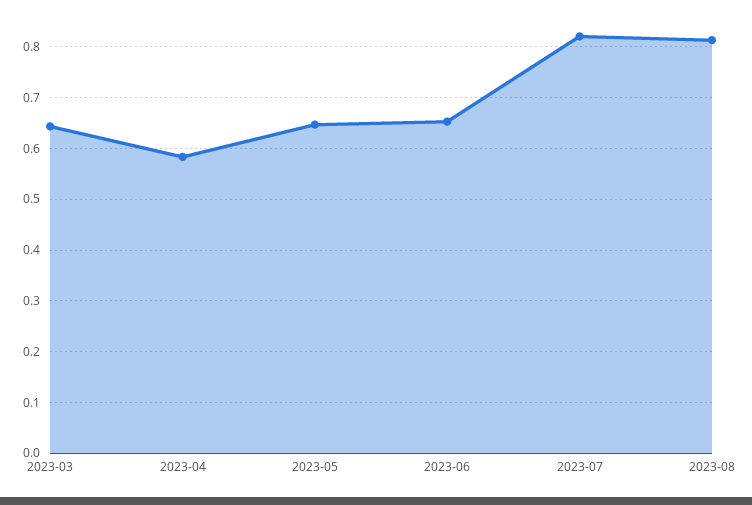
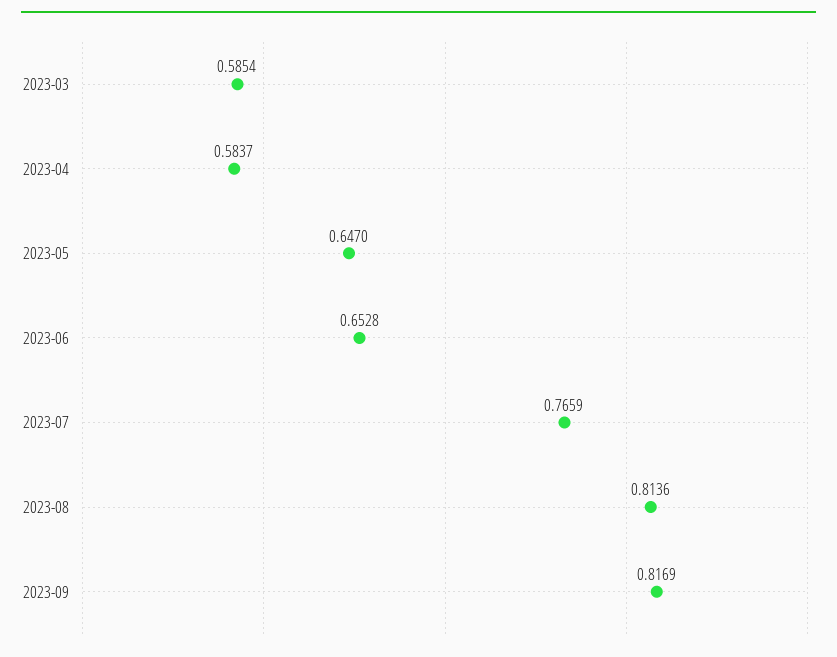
2023-03: 0.64 -> 0.5854
2023-07: 0.82 -> 0.7659
2023-09: none -> 0.8169

